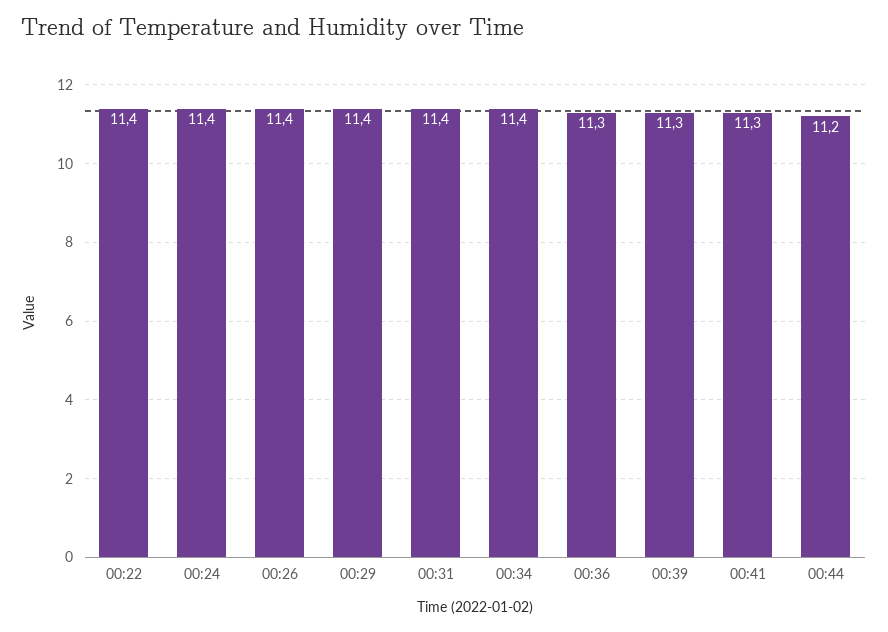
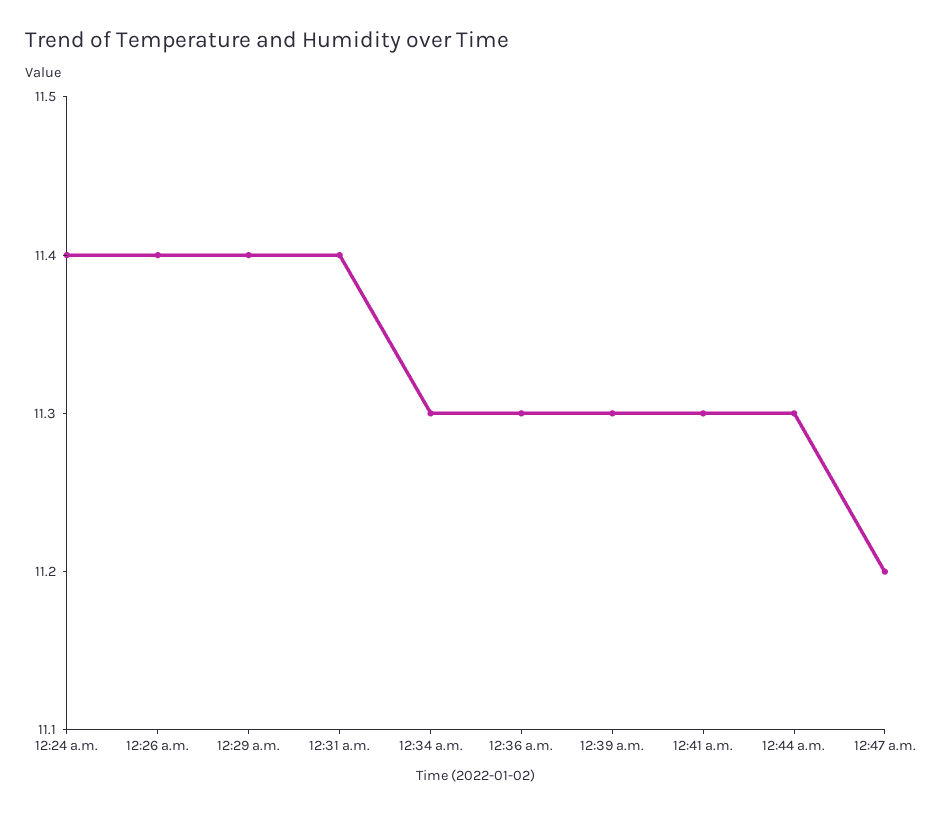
00:22: 11.4 -> none
00:34: 11.4 -> 11.3
00:44: 11.2 -> 11.3
12:47 a.m.: none -> 11.2

